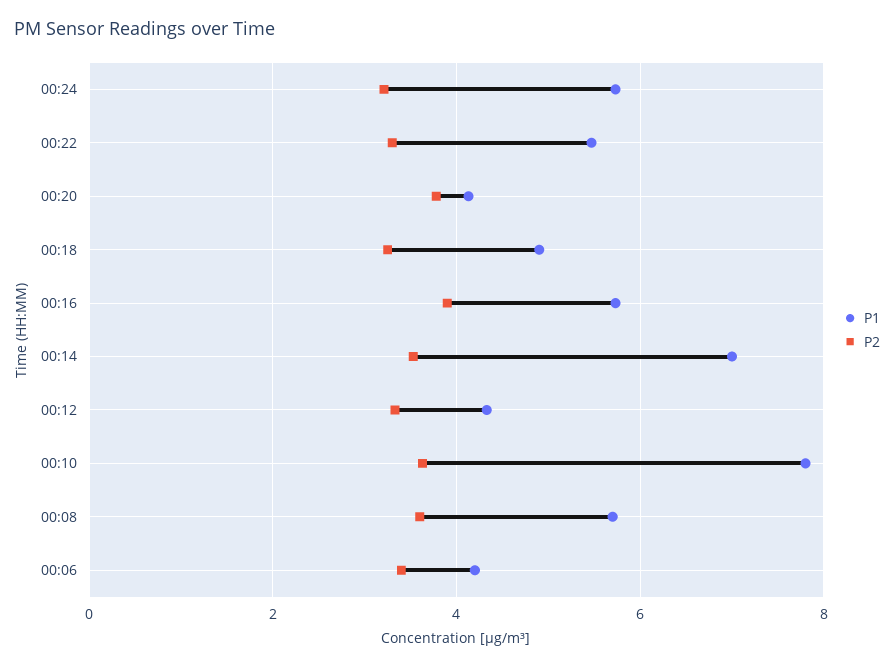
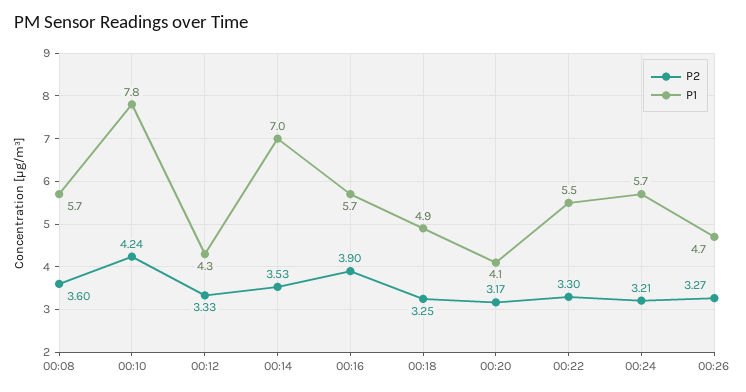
P2, 00:20: 3.8 -> 3.17
P2, 00:10: 3.6 -> 4.24
P1, 00:06: 4.2 -> none
P2, 00:06: 3.4 -> none
P2, 00:26: none -> 3.27
P1, 00:26: none -> 4.7

